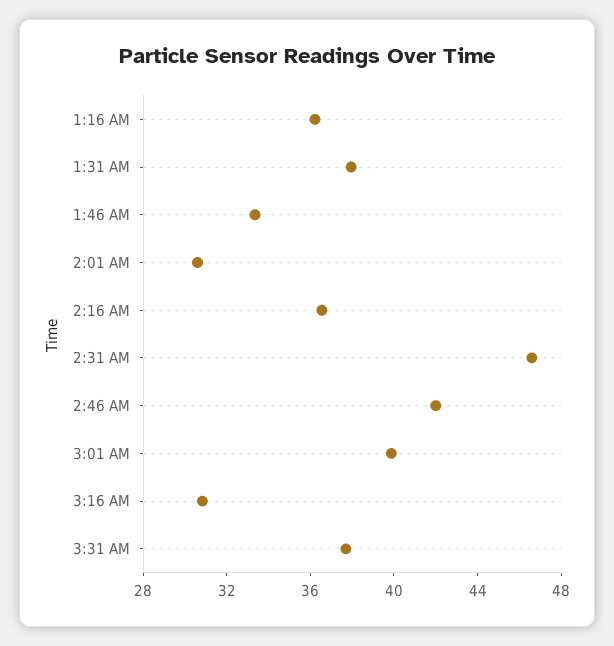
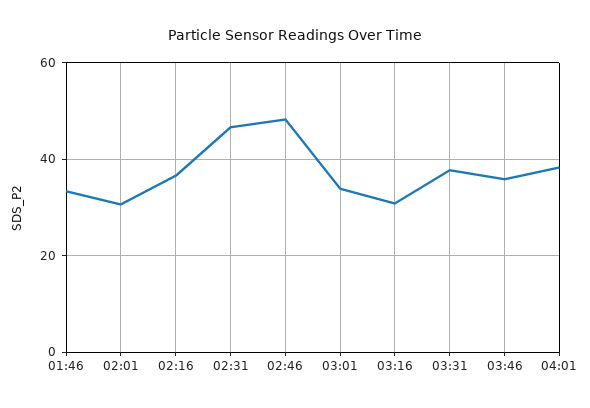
1:16 AM: 36 -> none
1:31 AM: 38 -> none
2:46 AM: 42 -> 48
3:01 AM: 40 -> 34
03:46: none -> 36
04:01: none -> 38

